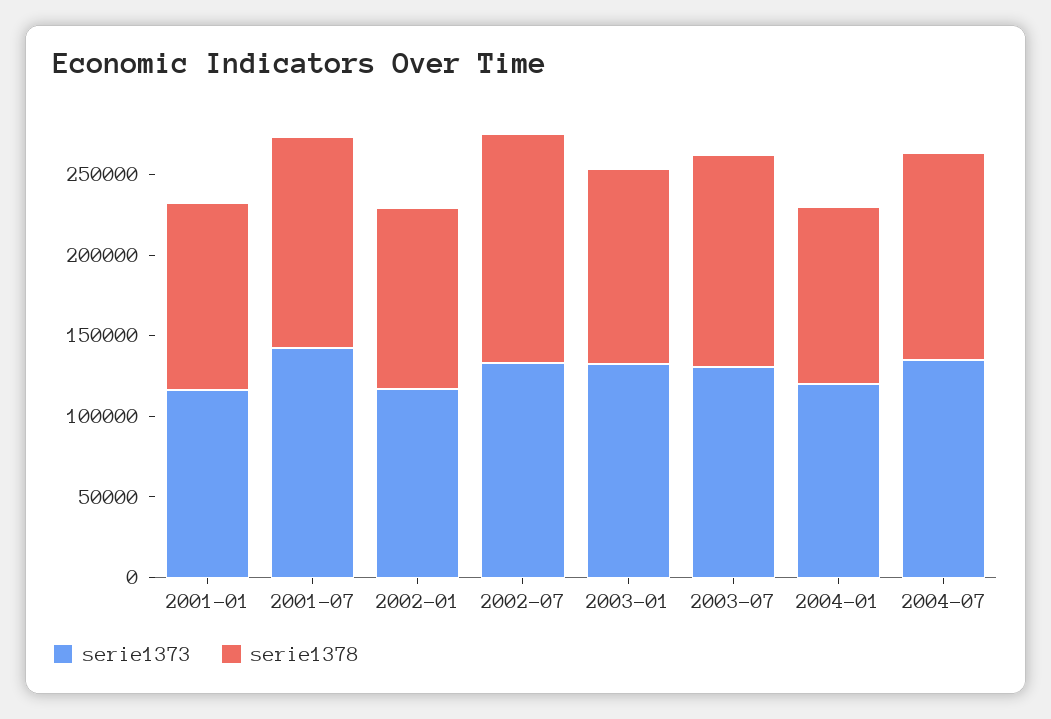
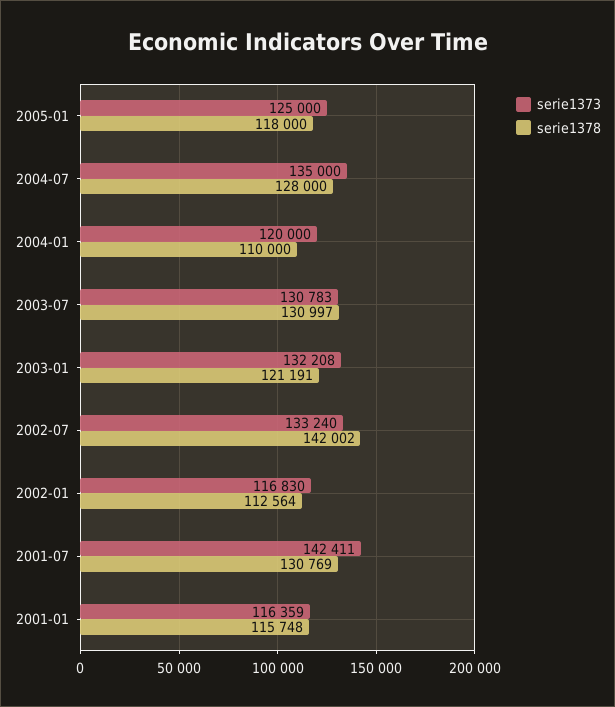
serie1373, 2005-01: none -> 125000
serie1378, 2005-01: none -> 118000

